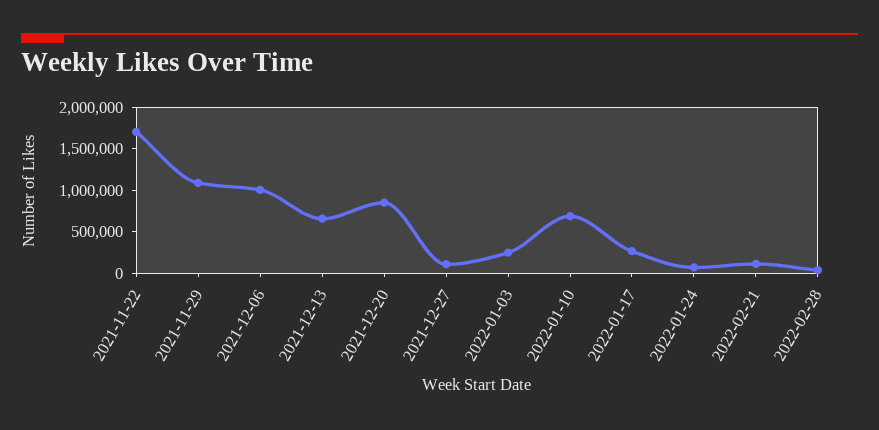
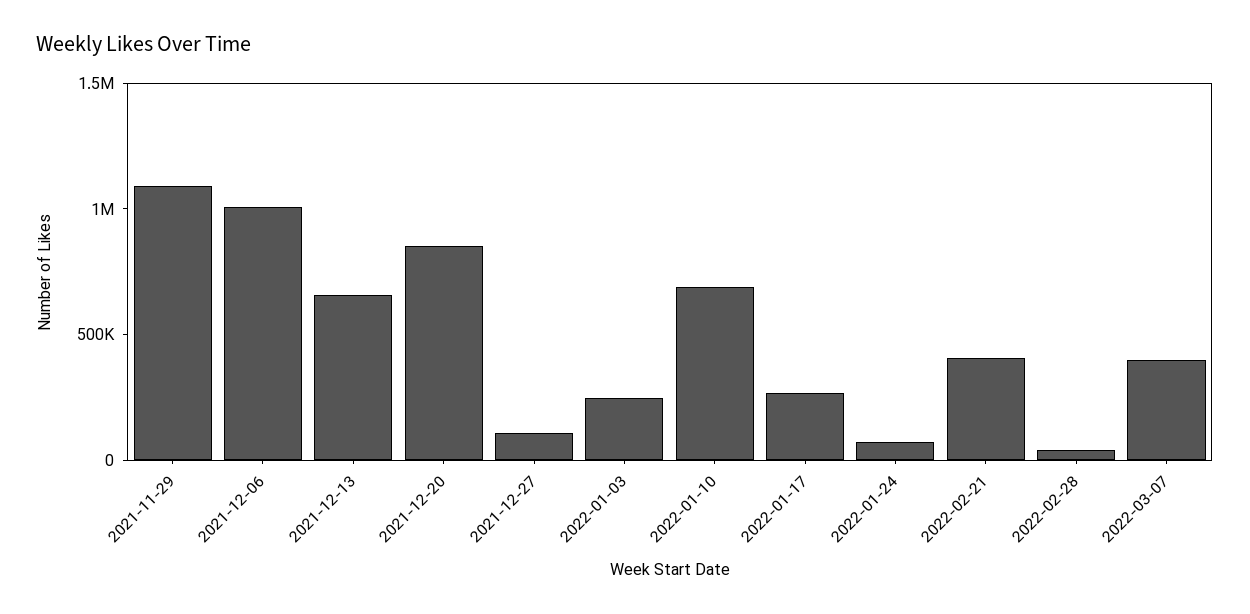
2021-11-22: 1700000 -> none
2022-02-21: 100000 -> 400000
2022-03-07: none -> 400000

